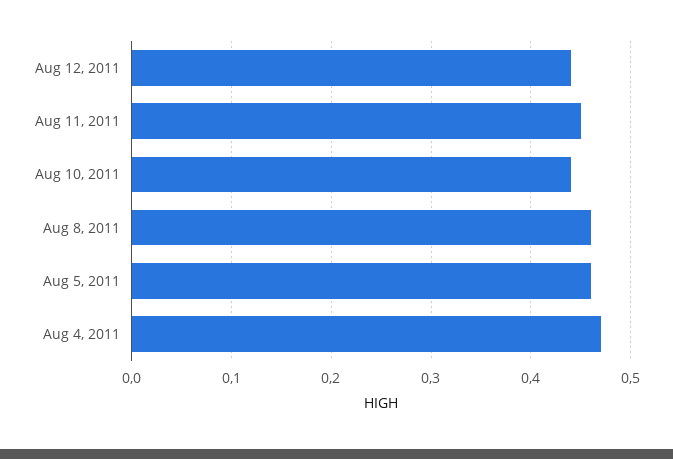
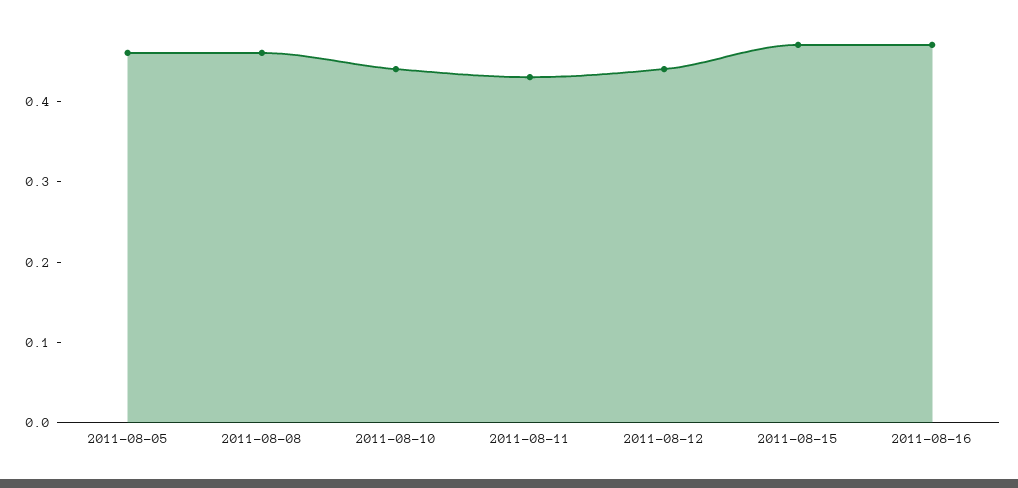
Aug 11, 2011: 0.45 -> 0.43
Aug 4, 2011: 0.47 -> none
2011-08-15: none -> 0.47
2011-08-16: none -> 0.47

